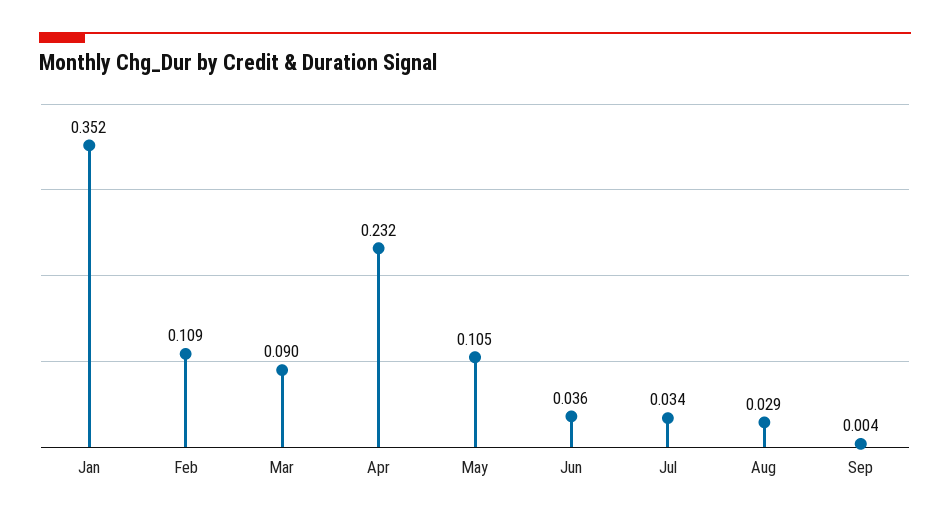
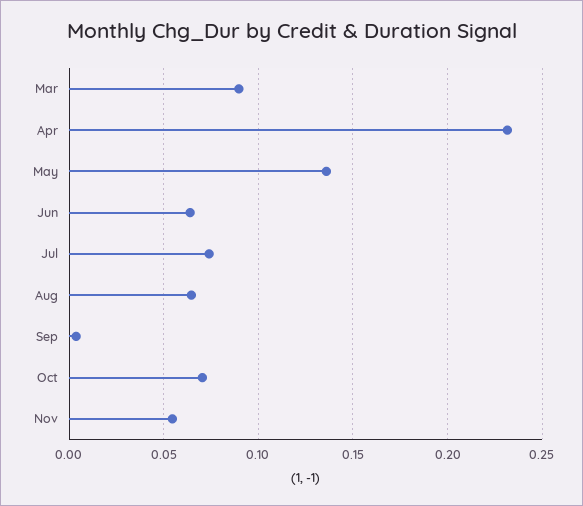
Jan: 0.352 -> none
Feb: 0.109 -> none
May: 0.105 -> 0.135
Jun: 0.036 -> 0.065
Jul: 0.034 -> 0.075
Aug: 0.029 -> 0.065
Oct: none -> 0.07
Nov: none -> 0.055

